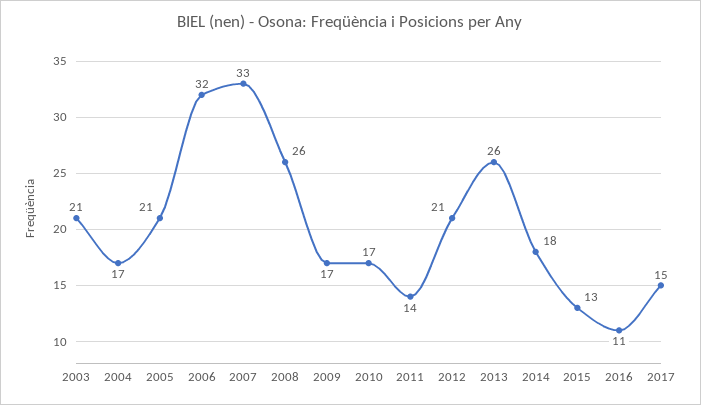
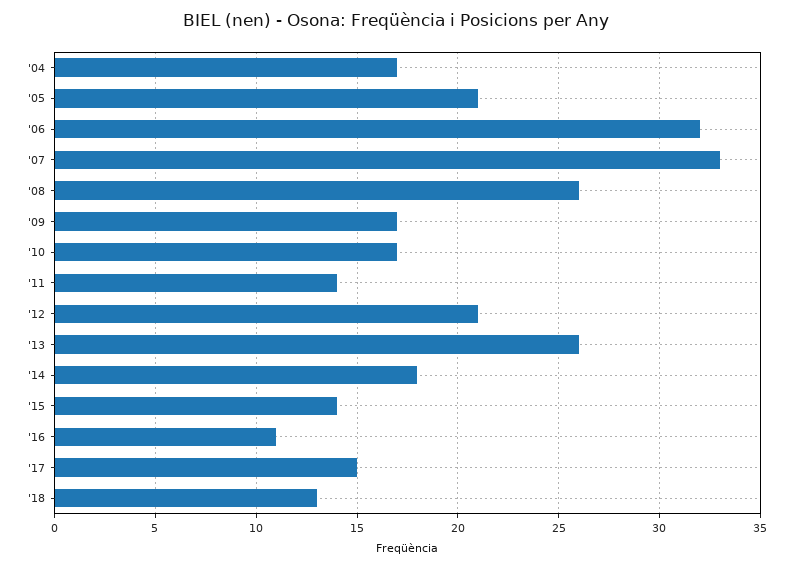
2003: 21 -> none
2015: 13 -> 14
'18: none -> 13

